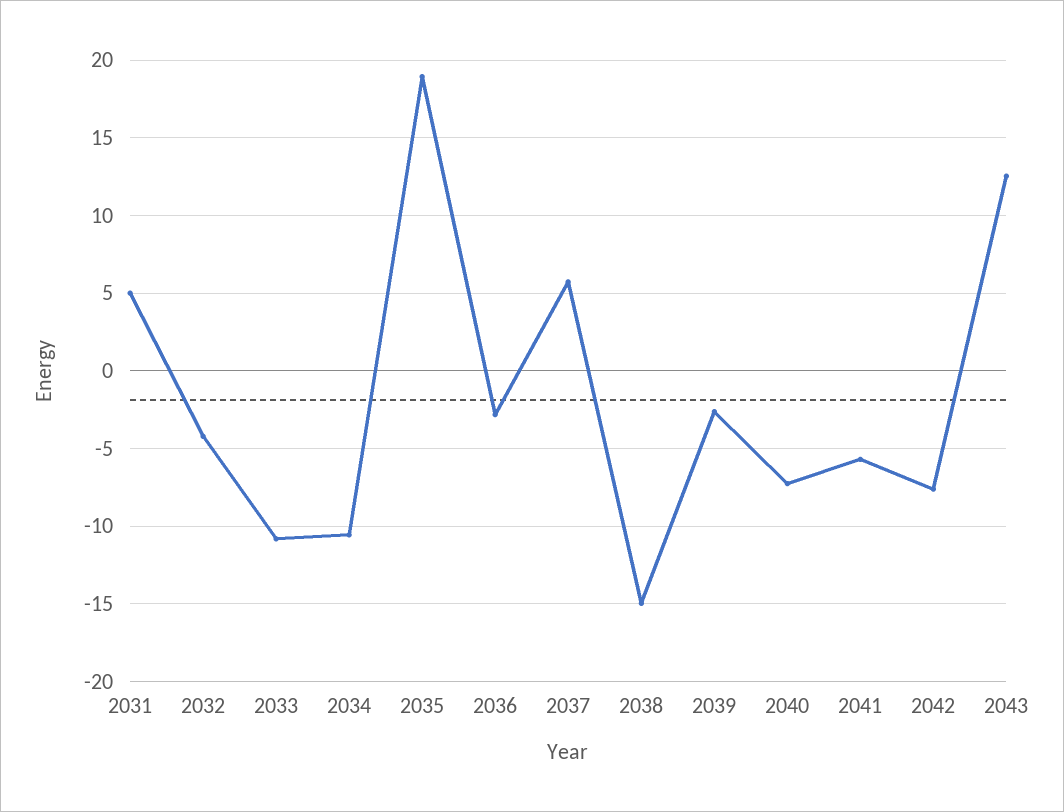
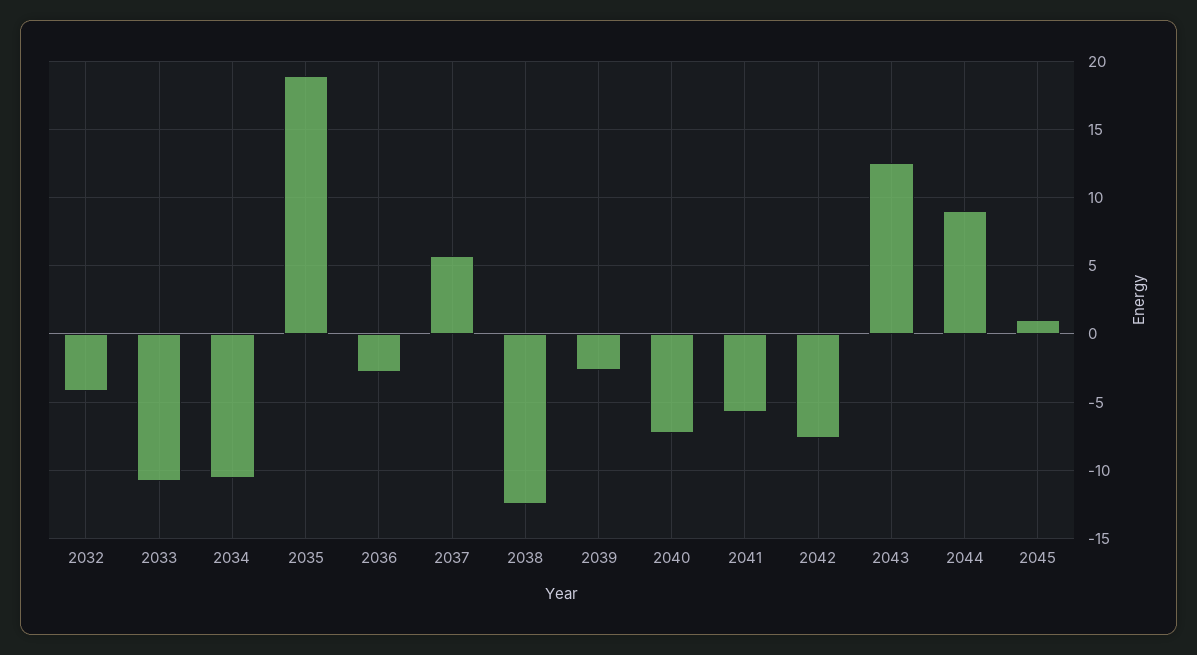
2031: 5 -> none
2038: -15 -> -12.5
2044: none -> 9
2045: none -> 1

